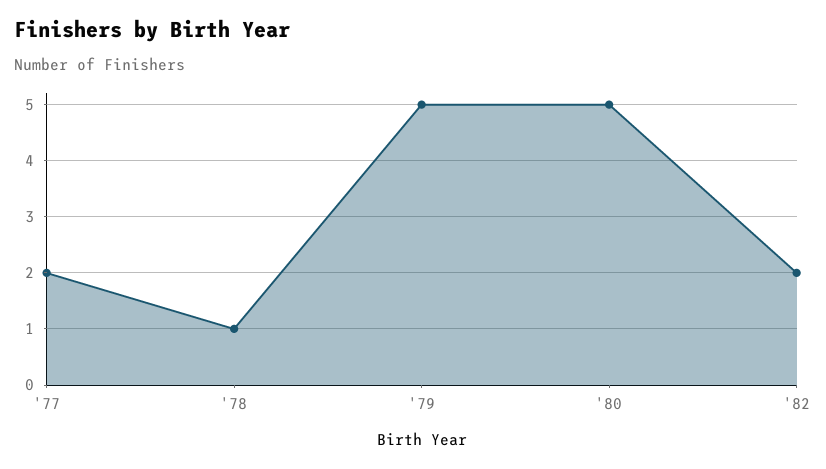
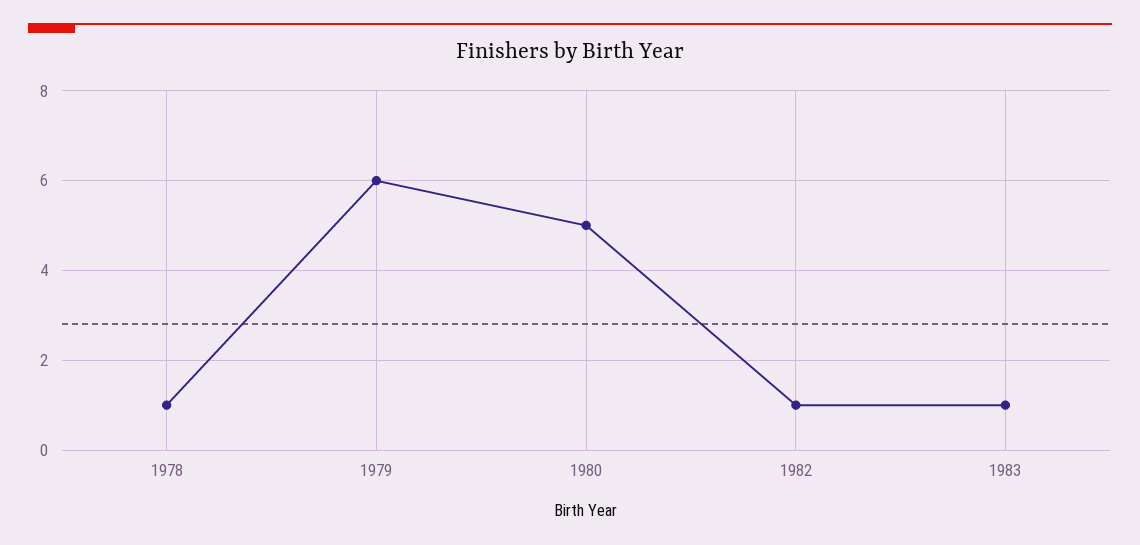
'77: 2 -> none
'79: 5 -> 6
'82: 2 -> 1
1983: none -> 1

